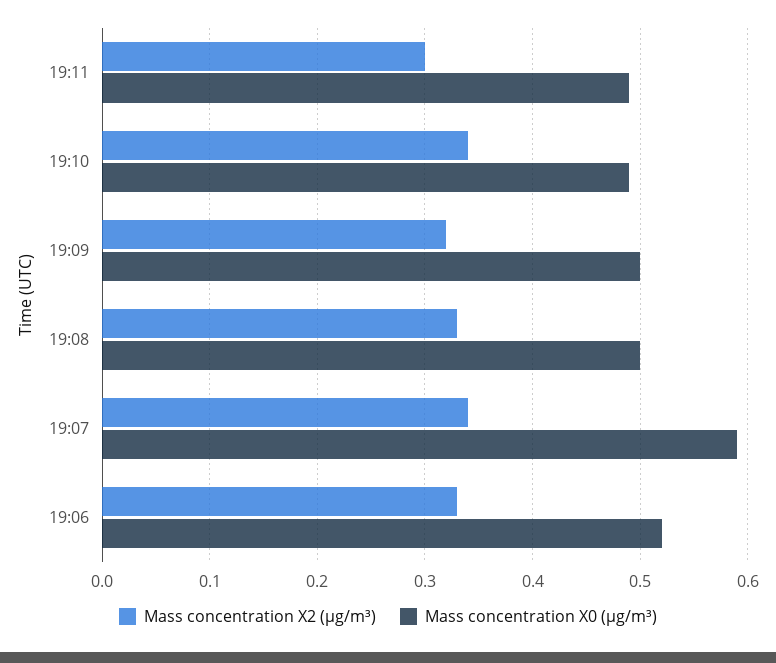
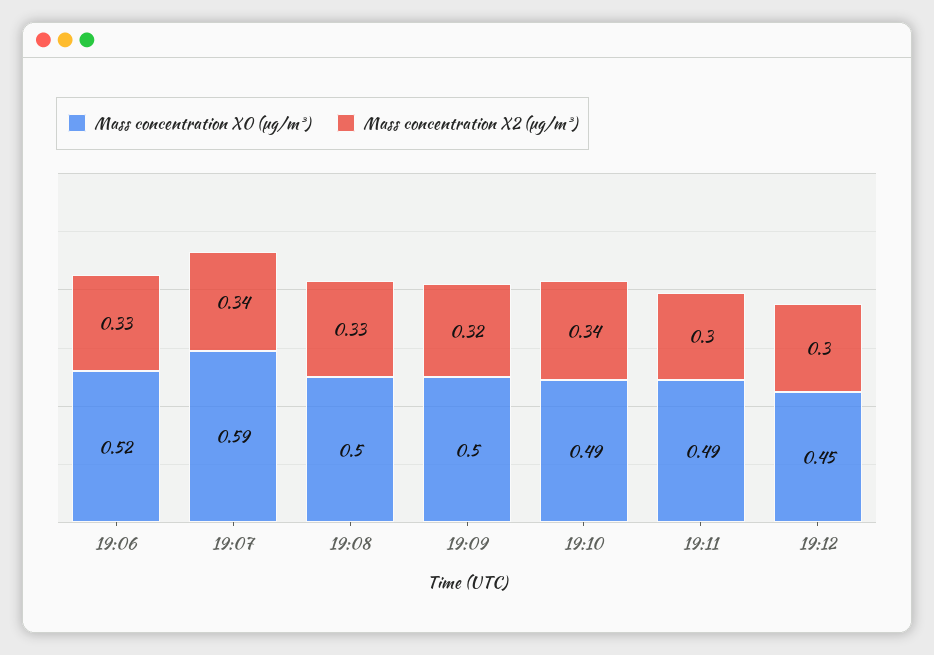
Mass concentration X0 (μg/m³), 19:12: none -> 0.45
Mass concentration X2 (μg/m³), 19:12: none -> 0.3

